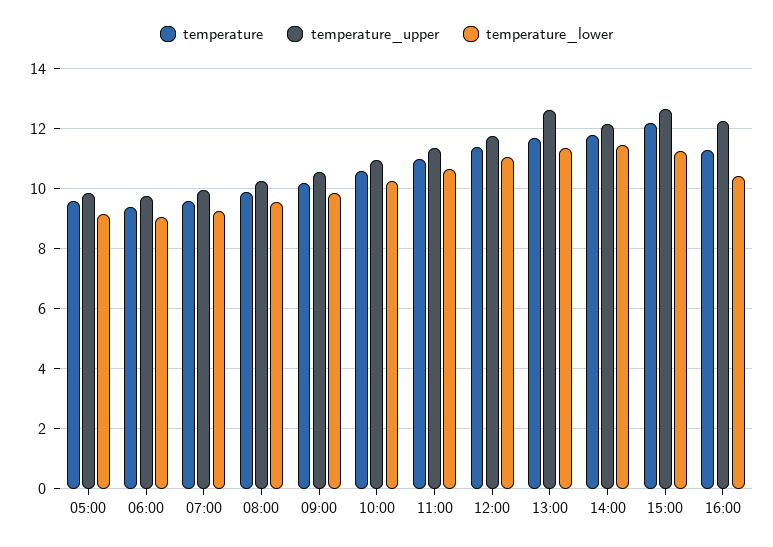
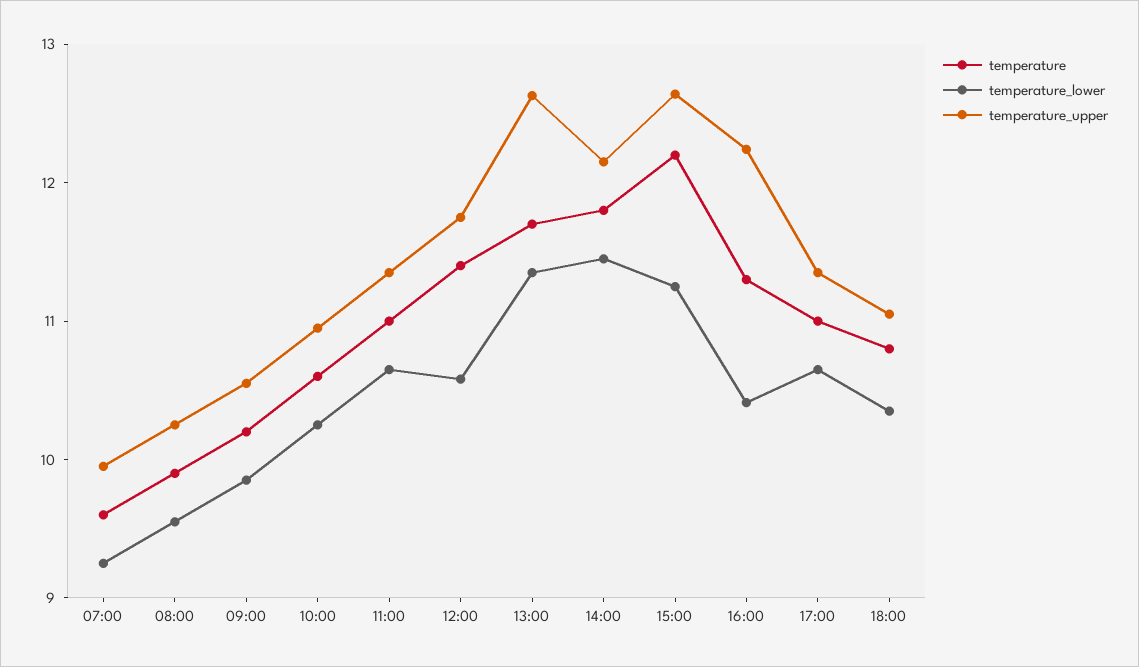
temperature, 05:00: 9.6 -> none
temperature_upper, 05:00: 9.8 -> none
temperature_lower, 05:00: 9.2 -> none
temperature, 06:00: 9.4 -> none
temperature_upper, 06:00: 9.8 -> none
temperature_lower, 06:00: 9 -> none
temperature_lower, 12:00: 11 -> 10.6
temperature, 17:00: none -> 11
temperature_lower, 17:00: none -> 10.6
temperature_upper, 17:00: none -> 11.4
temperature, 18:00: none -> 10.8
temperature_lower, 18:00: none -> 10.4
temperature_upper, 18:00: none -> 11

